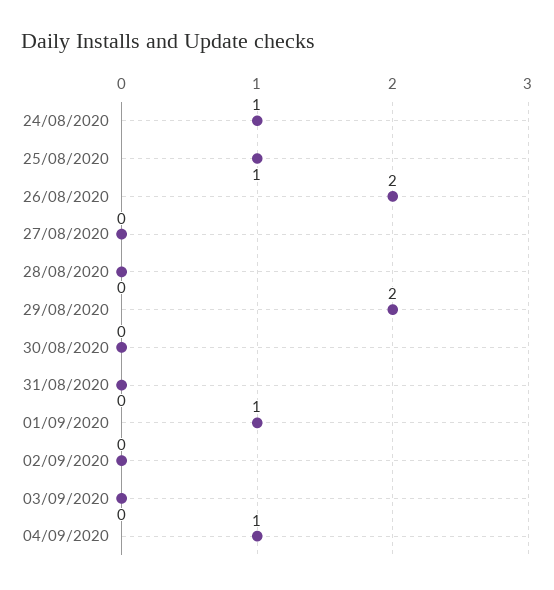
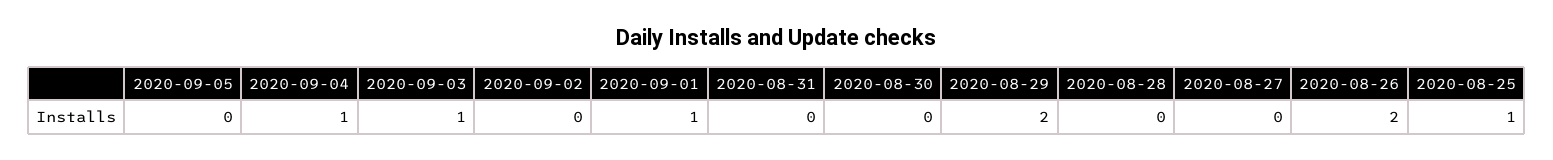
24/08/2020: 1 -> none
03/09/2020: 0 -> 1
2020-09-05: none -> 0

